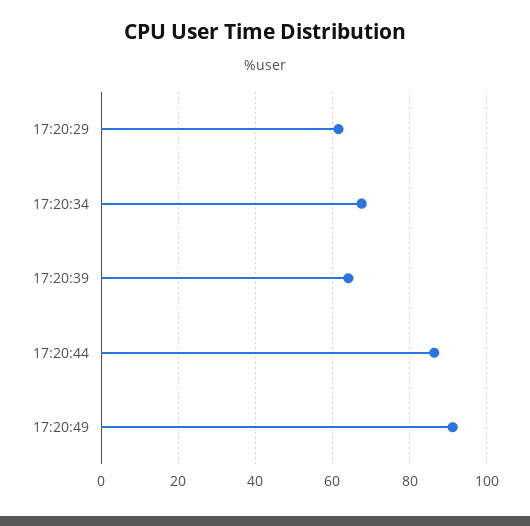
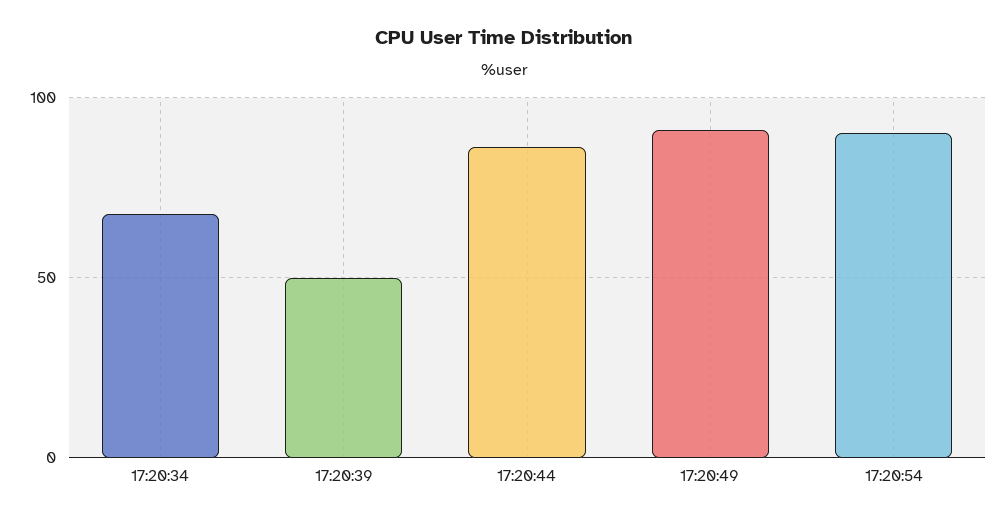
17:20:29: 62 -> none
17:20:39: 64 -> 50
17:20:54: none -> 90

